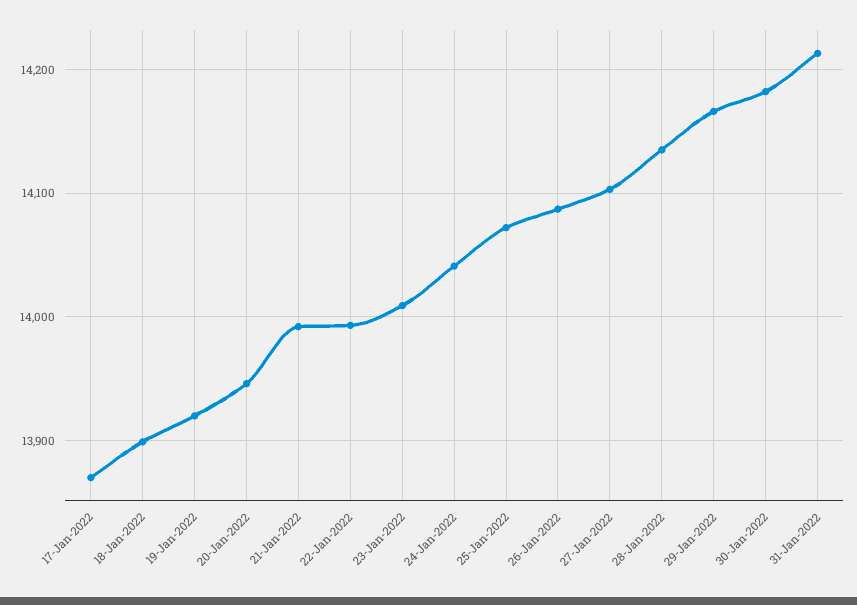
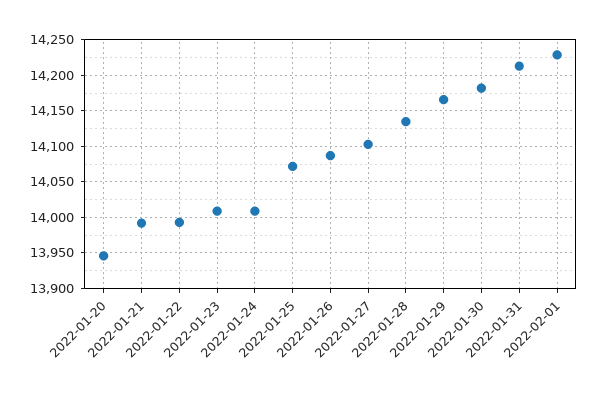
17-Jan-2022: 13870 -> none
18-Jan-2022: 13900 -> none
19-Jan-2022: 13920 -> none
24-Jan-2022: 14040 -> 14010
2022-02-01: none -> 14230

